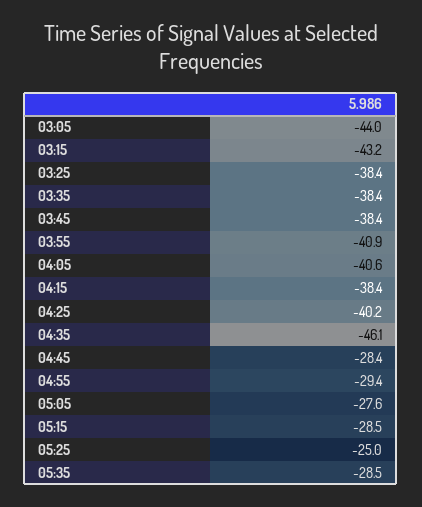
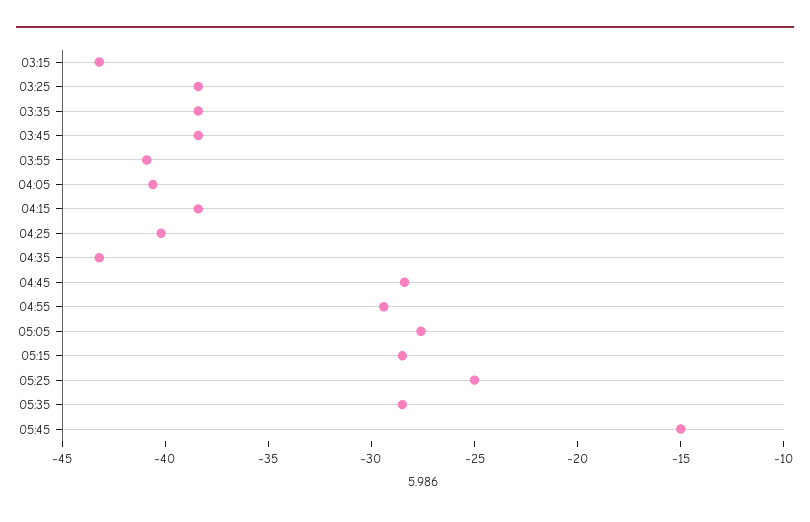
03:05: -44 -> none
04:35: -46.1 -> -43
05:45: none -> -15

